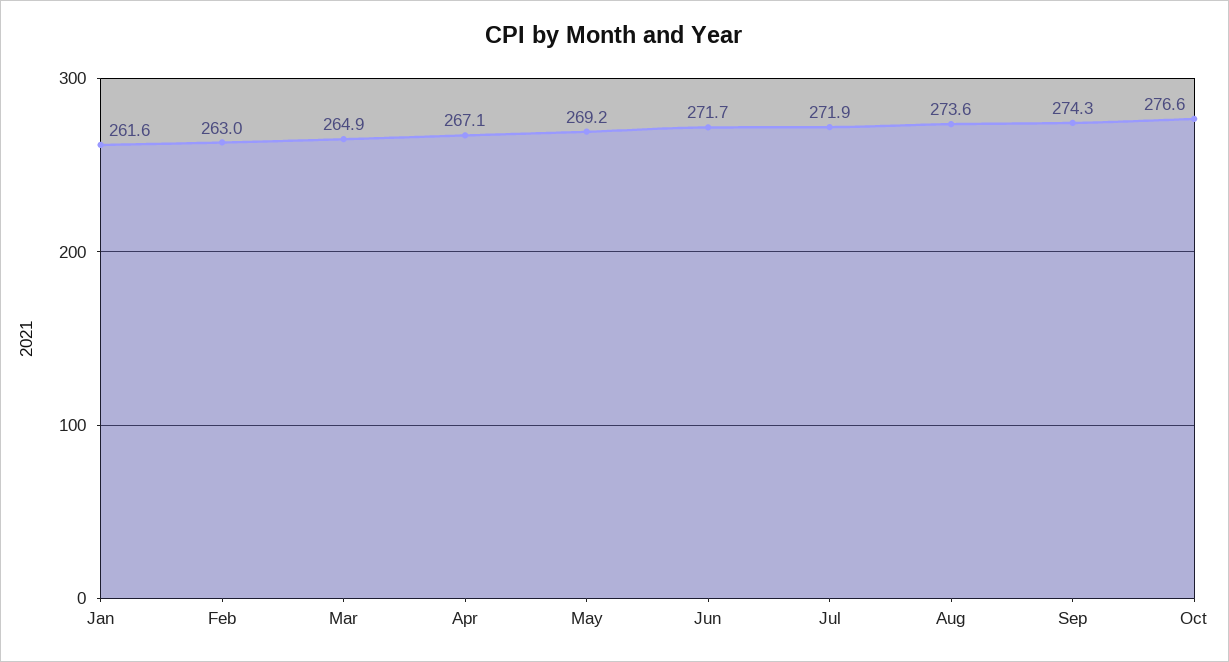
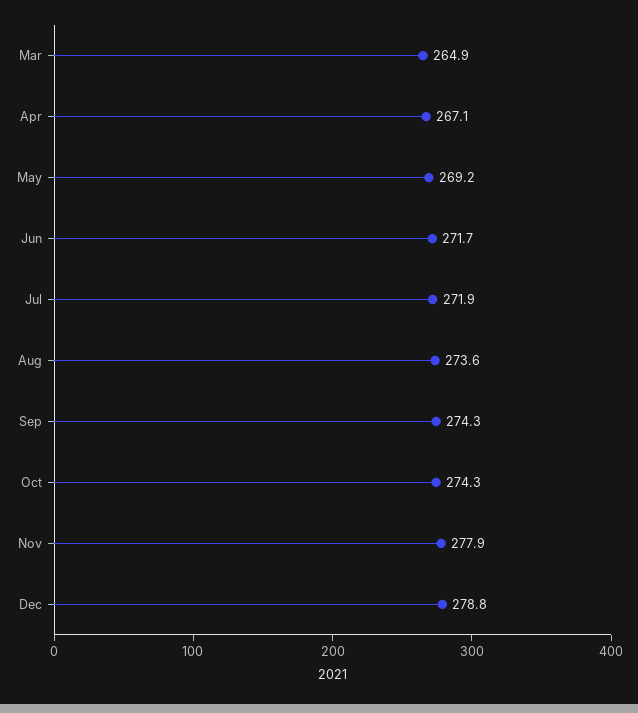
Jan: 261.6 -> none
Feb: 263 -> none
Oct: 276.6 -> 274.3
Nov: none -> 277.9
Dec: none -> 278.8

